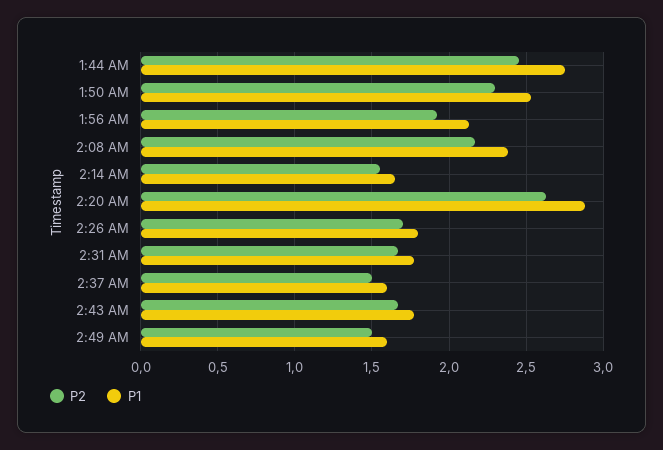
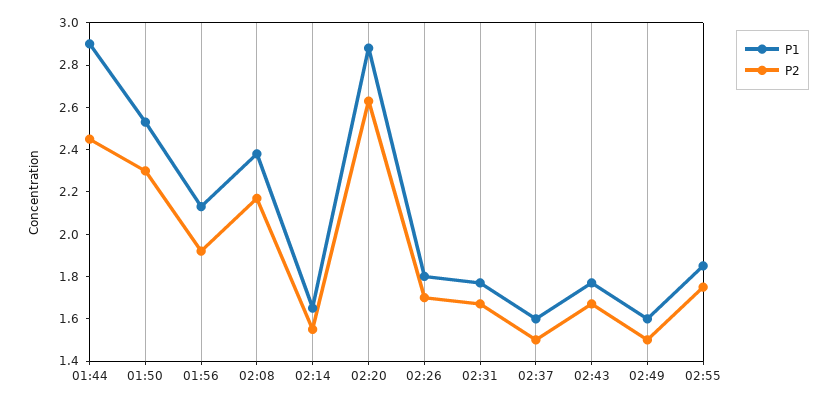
P1, 1:44 AM: 2.75 -> 2.9
P1, 02:55: none -> 1.85
P2, 02:55: none -> 1.75

